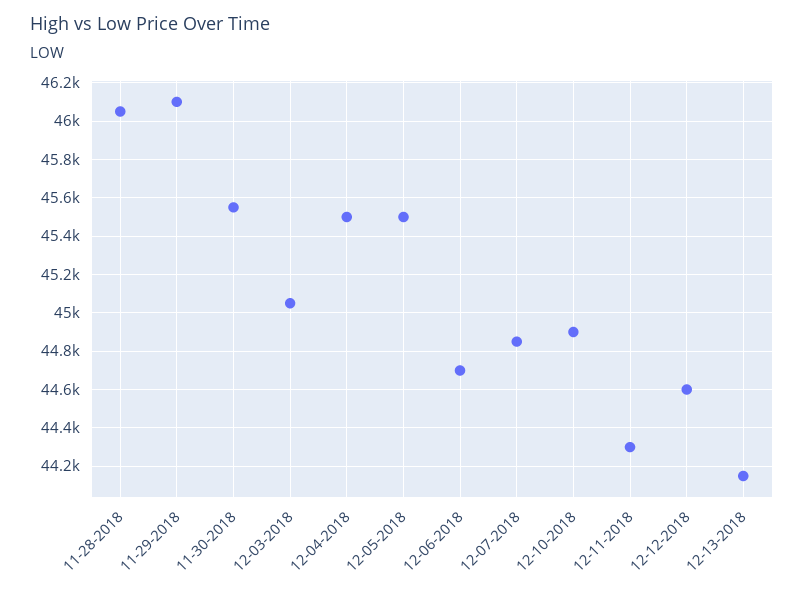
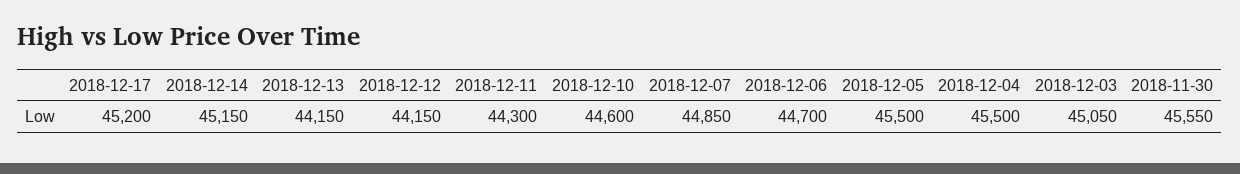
11-28-2018: 46050 -> none
11-29-2018: 46100 -> none
12-10-2018: 44900 -> 44600
12-12-2018: 44600 -> 44150
2018-12-17: none -> 45200
2018-12-14: none -> 45150

